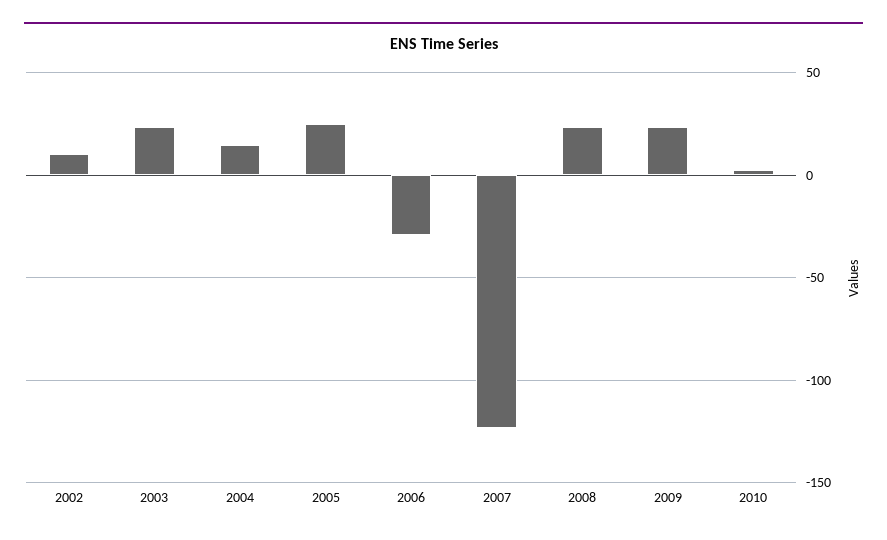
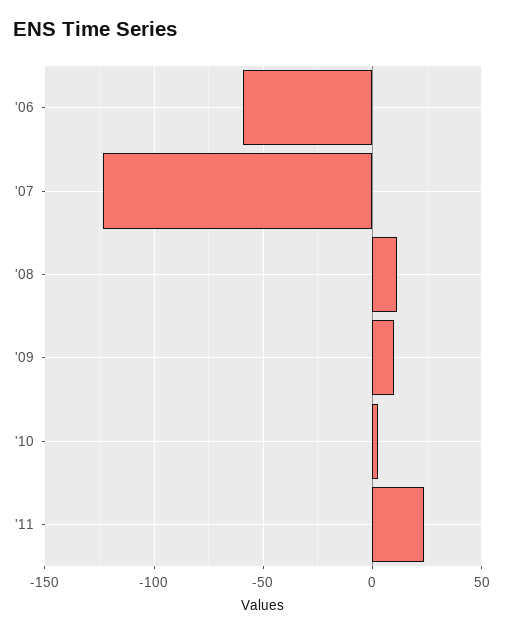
2002: 10 -> none
2003: 25 -> none
2004: 15 -> none
2005: 25 -> none
2006: -30 -> -60
2008: 25 -> 10
2009: 25 -> 10
'11: none -> 25

